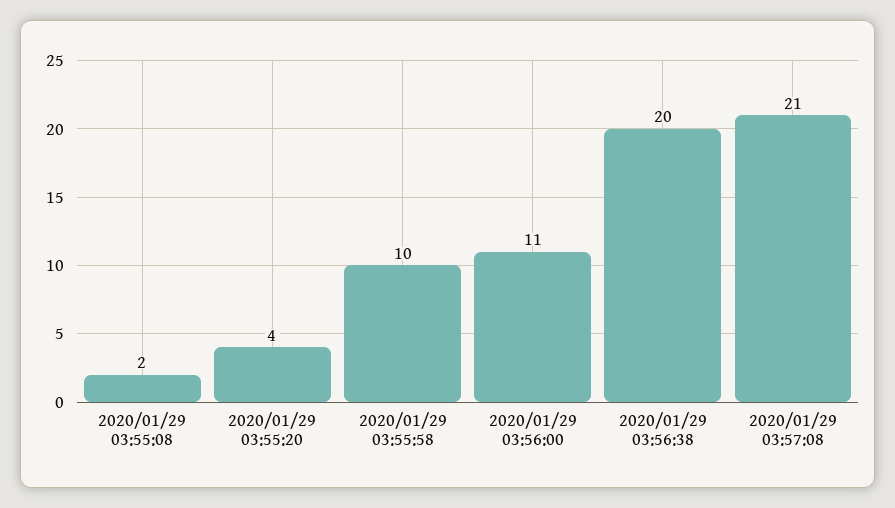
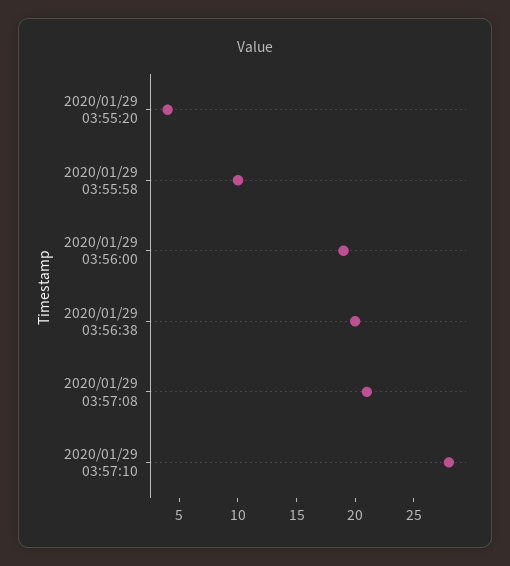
2020/01/29 03:55:08: 2 -> none
2020/01/29 03:56:00: 11 -> 19
2020/01/29 03:57:10: none -> 28

